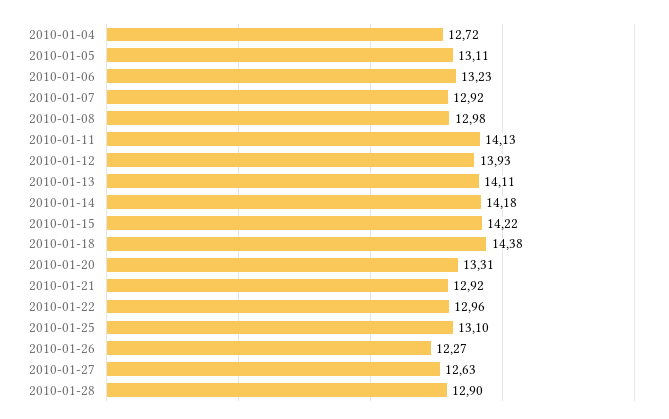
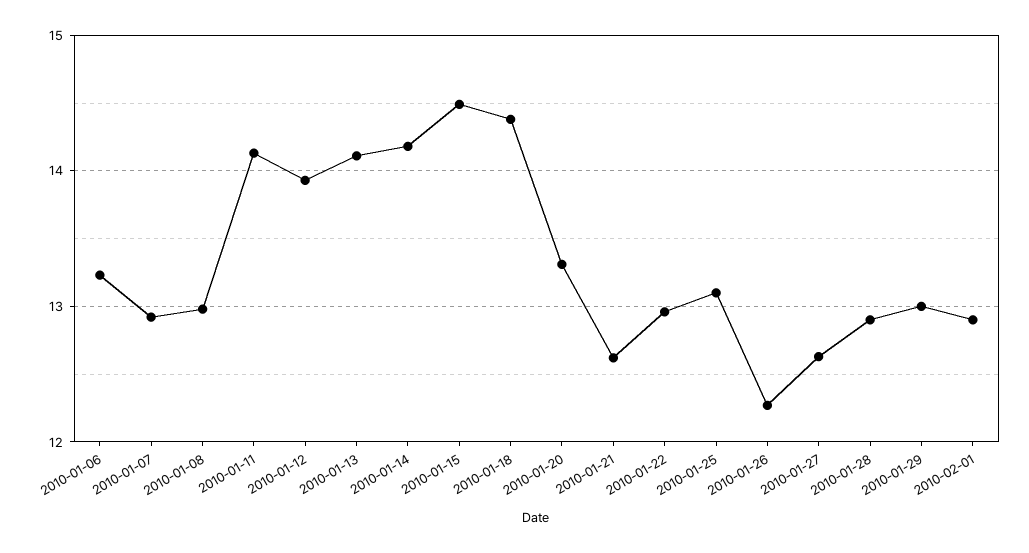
2010-01-04: 12.72 -> none
2010-01-05: 13.11 -> none
2010-01-15: 14.22 -> 14.5
2010-01-21: 12.92 -> 12.6
2010-01-29: none -> 13
2010-02-01: none -> 12.9

